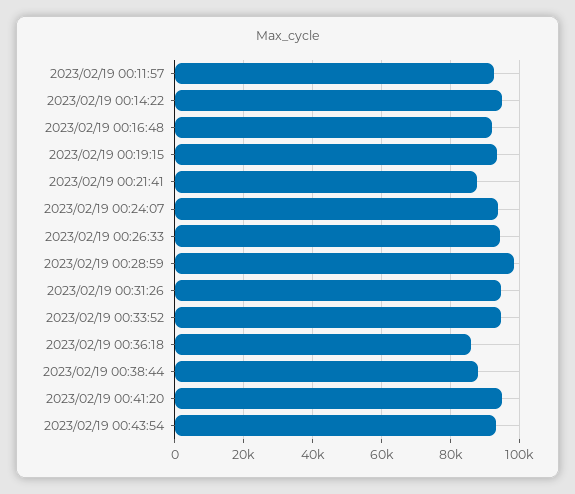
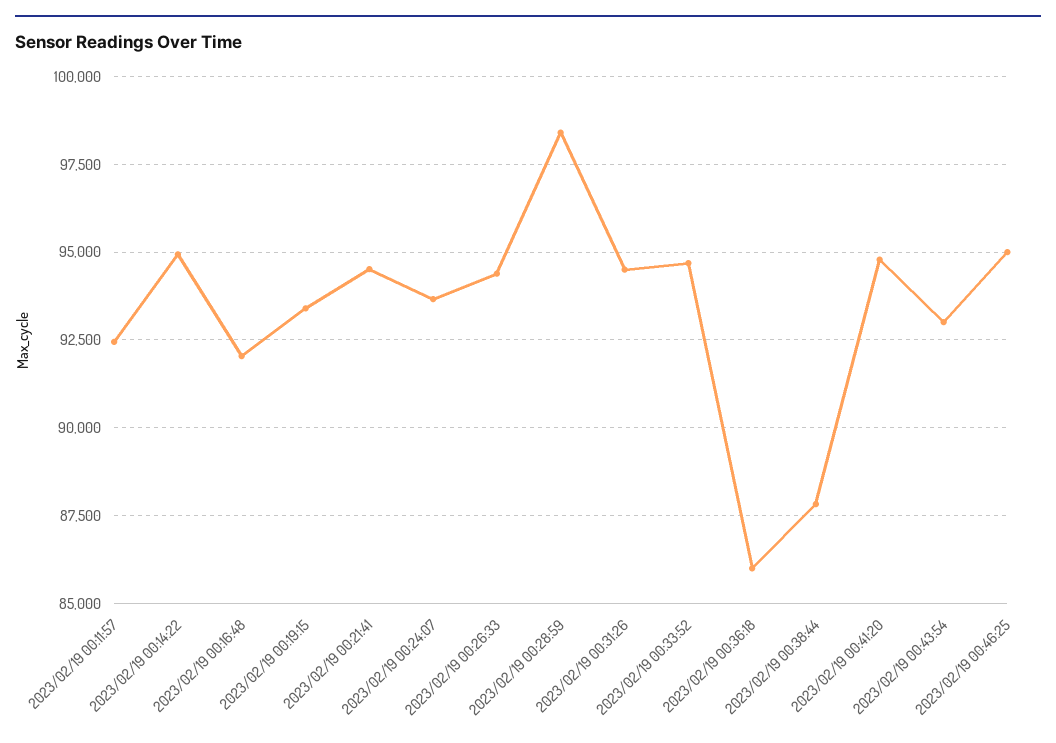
2023/02/19 00:21:41: 88000 -> 94500
2023/02/19 00:46:25: none -> 95000

